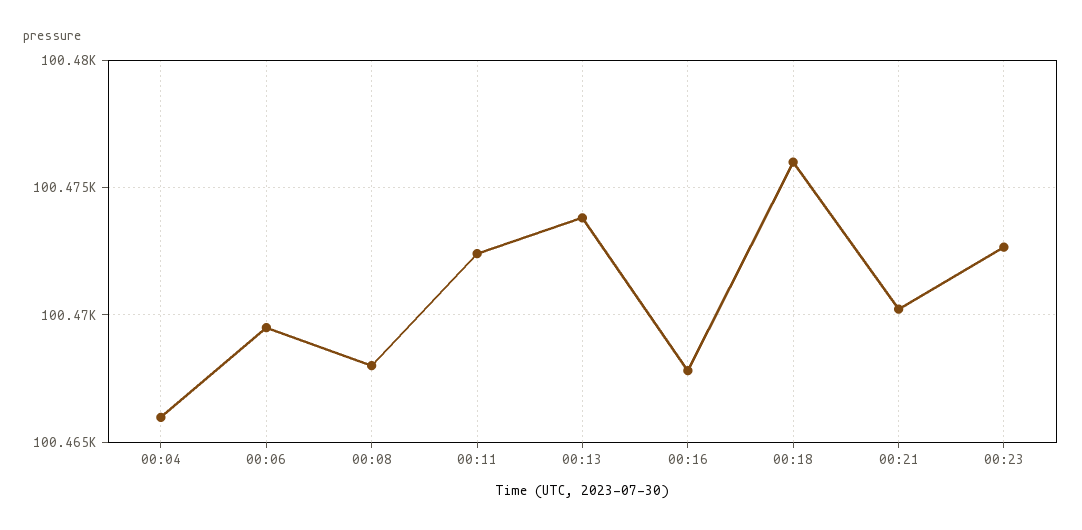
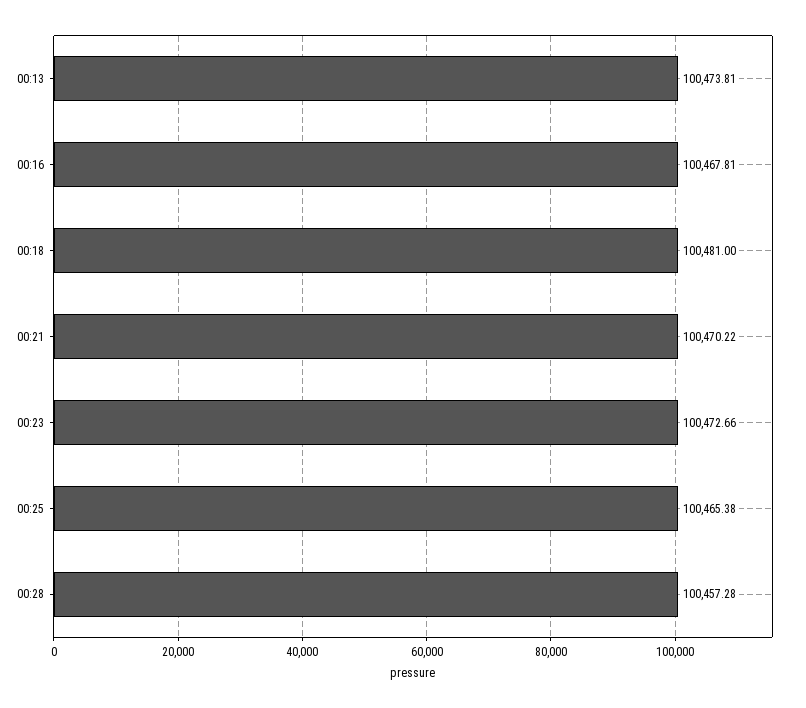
00:04: 100466 -> none
00:06: 100469.5 -> none
00:08: 100468 -> none
00:11: 100472.5 -> none
00:18: 100476 -> 100481
00:25: none -> 100465.38
00:28: none -> 100457.28

